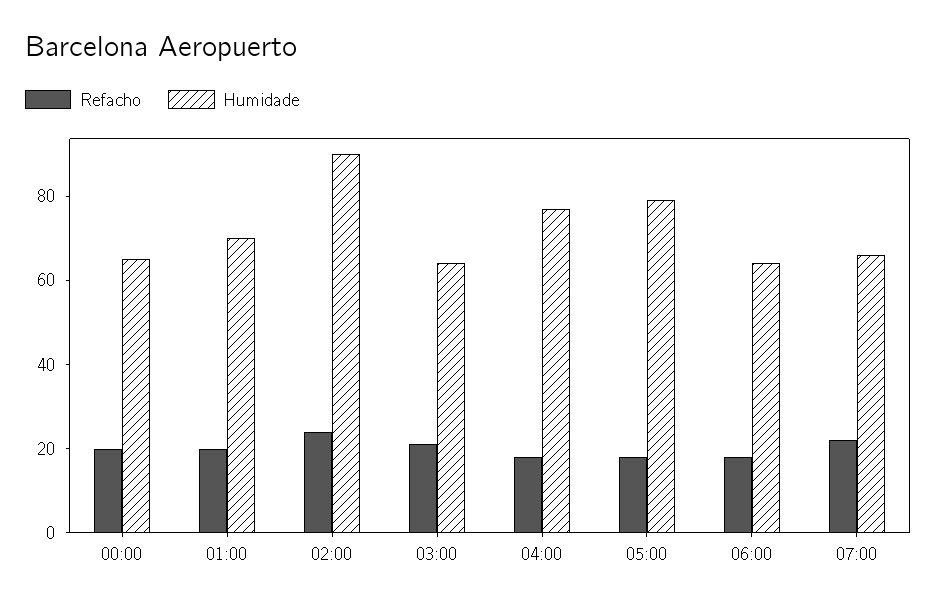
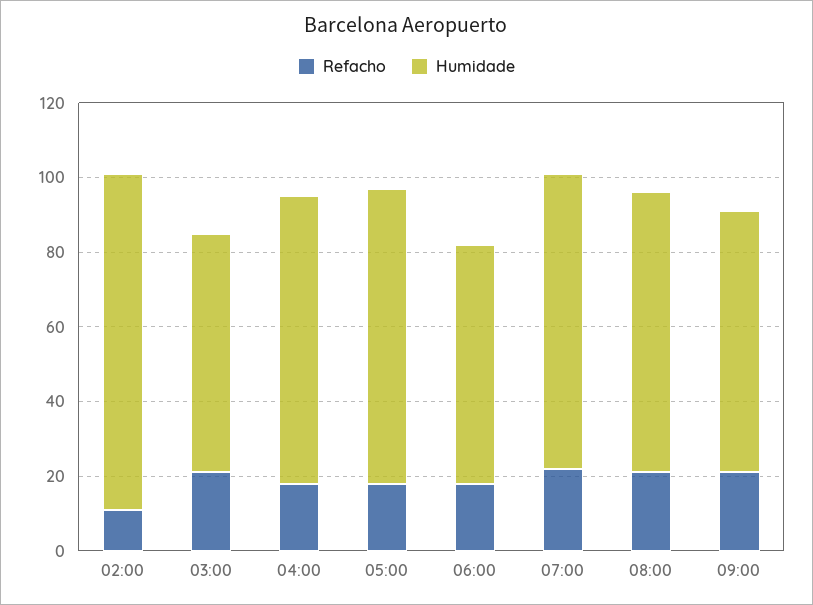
Refacho, 00:00: 20 -> none
Humidade, 00:00: 65 -> none
Refacho, 01:00: 20 -> none
Humidade, 01:00: 70 -> none
Refacho, 02:00: 25 -> 10
Humidade, 07:00: 65 -> 80
Refacho, 08:00: none -> 20
Humidade, 08:00: none -> 75
Refacho, 09:00: none -> 20
Humidade, 09:00: none -> 70

